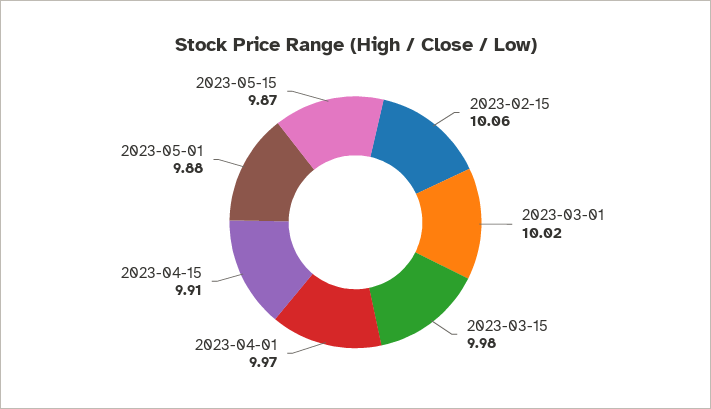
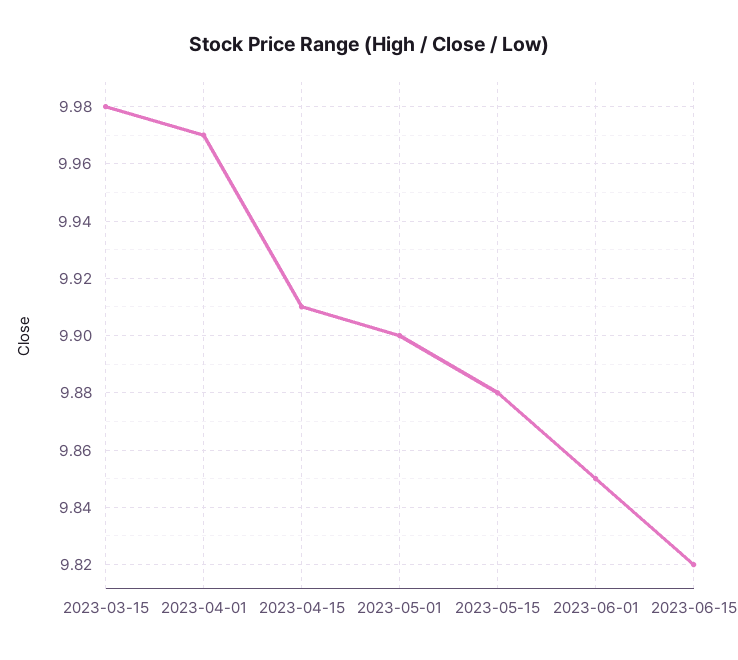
2023-02-15: 10.06 -> none
2023-03-01: 10.02 -> none
2023-05-01: 9.88 -> 9.9
2023-05-15: 9.87 -> 9.88
2023-06-01: none -> 9.85
2023-06-15: none -> 9.82

